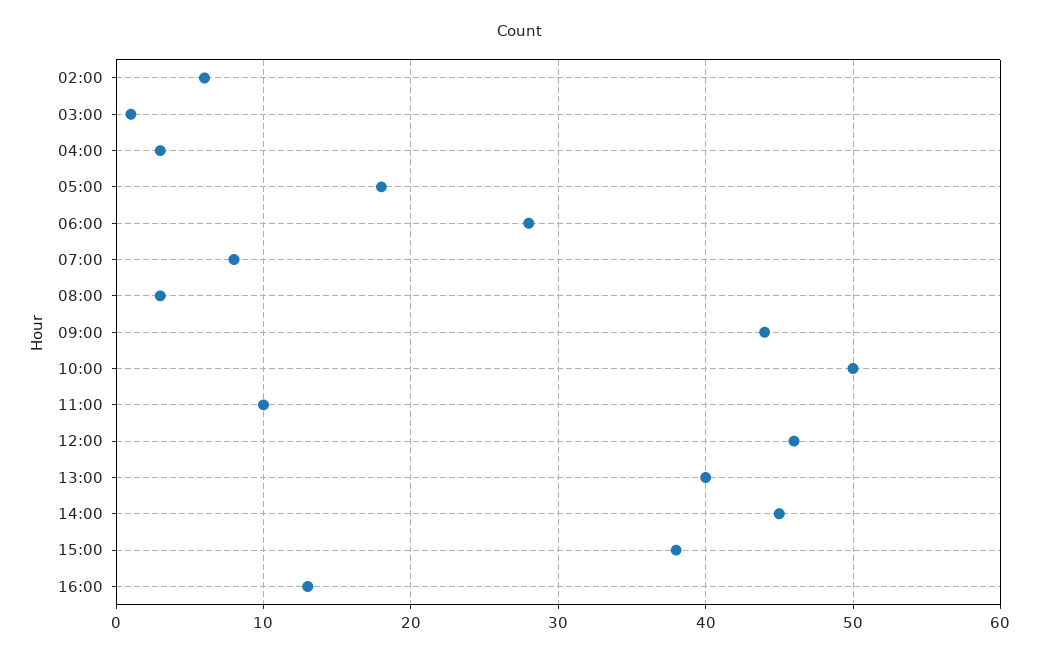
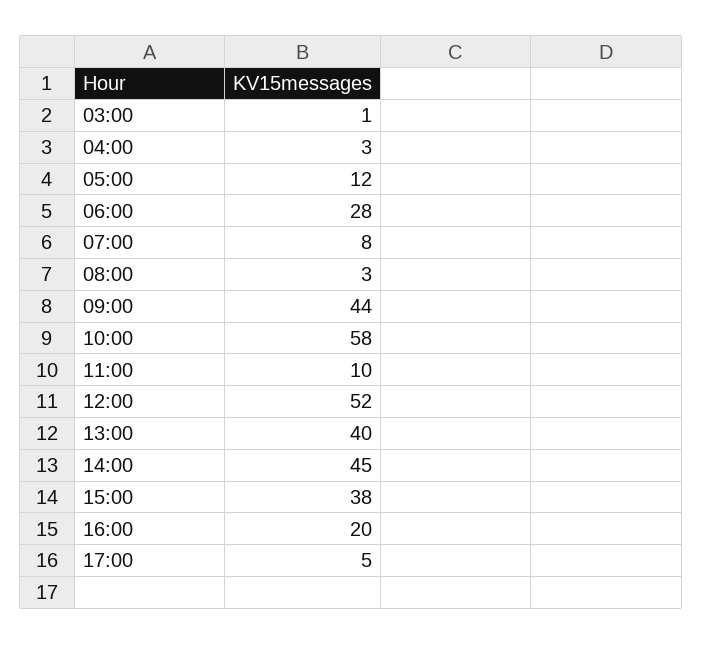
02:00: 6 -> none
05:00: 18 -> 12
10:00: 50 -> 58
12:00: 46 -> 52
16:00: 13 -> 20
17:00: none -> 5

